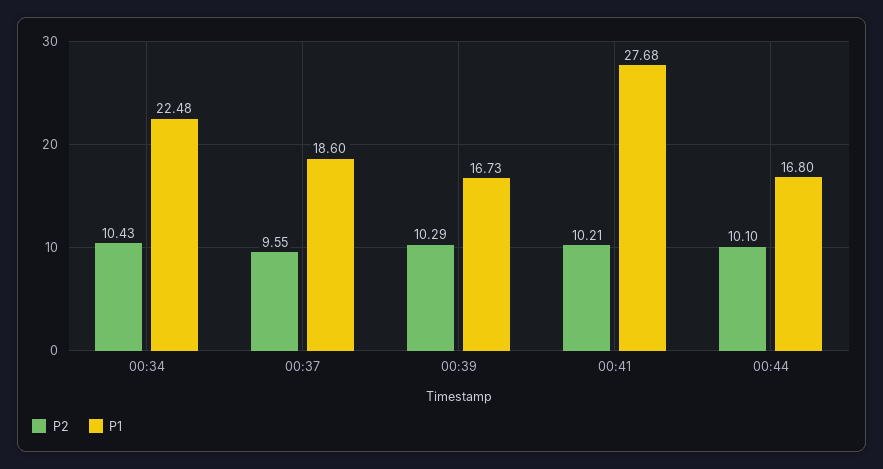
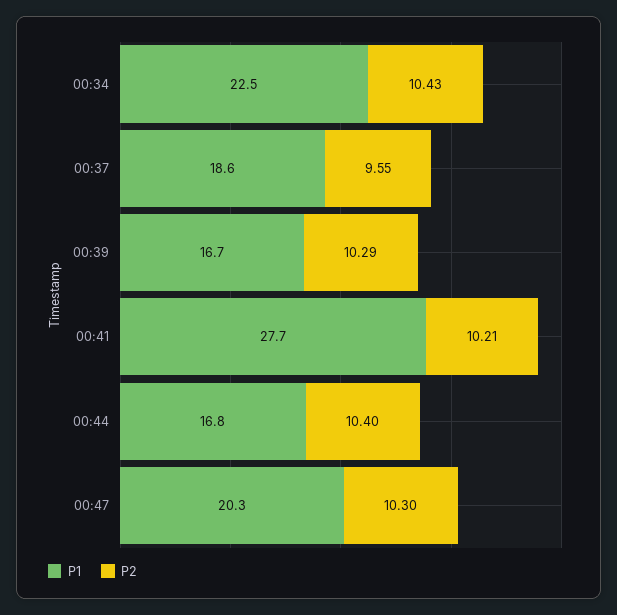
P2, 00:44: 10.1 -> 10.4
P1, 00:47: none -> 20.3
P2, 00:47: none -> 10.3

